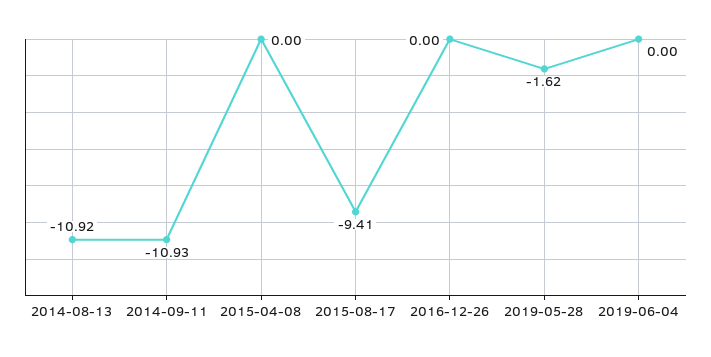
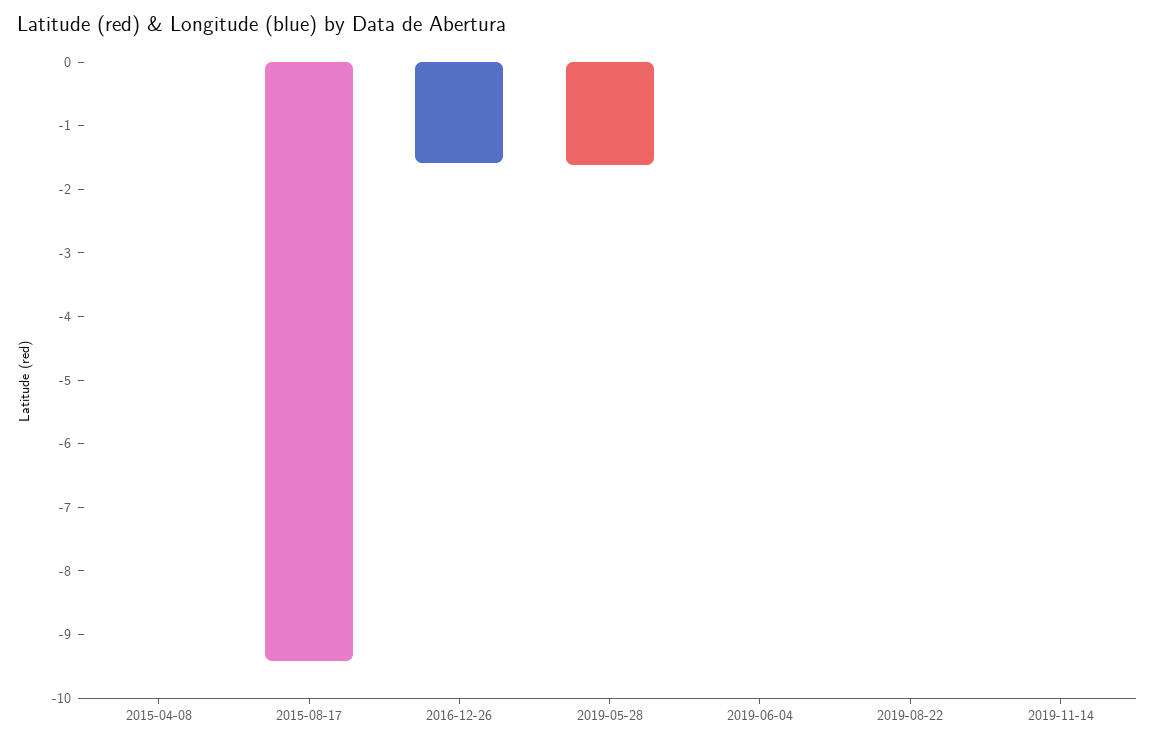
2014-08-13: -10.92 -> none
2014-09-11: -10.93 -> none
2016-12-26: 0 -> -1.6
2019-08-22: none -> 0
2019-11-14: none -> 0

